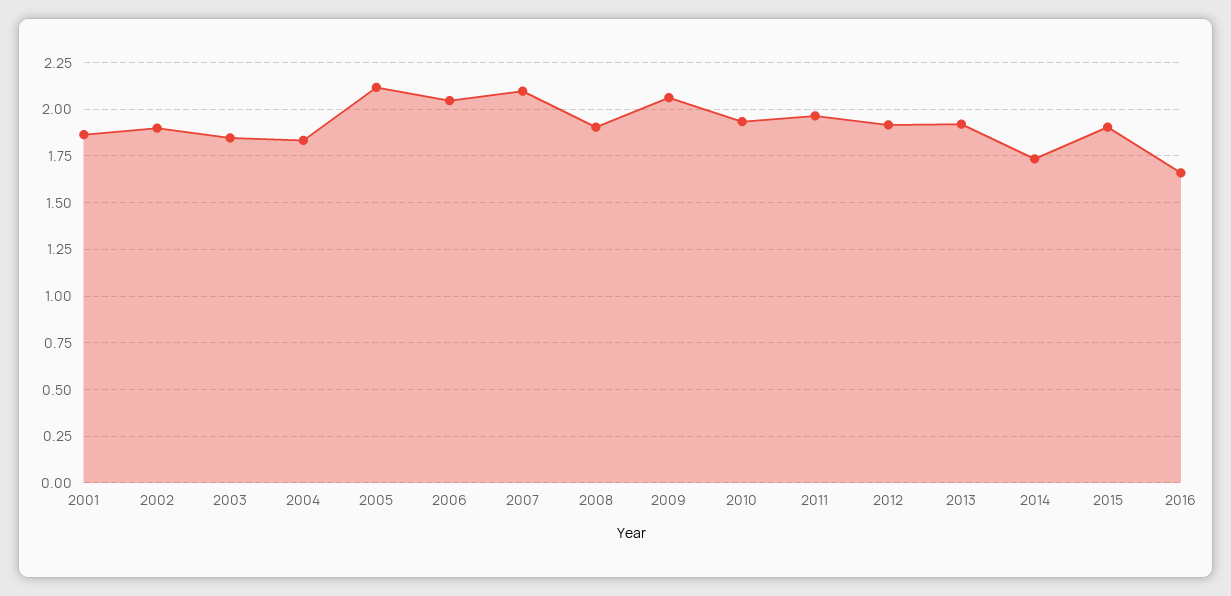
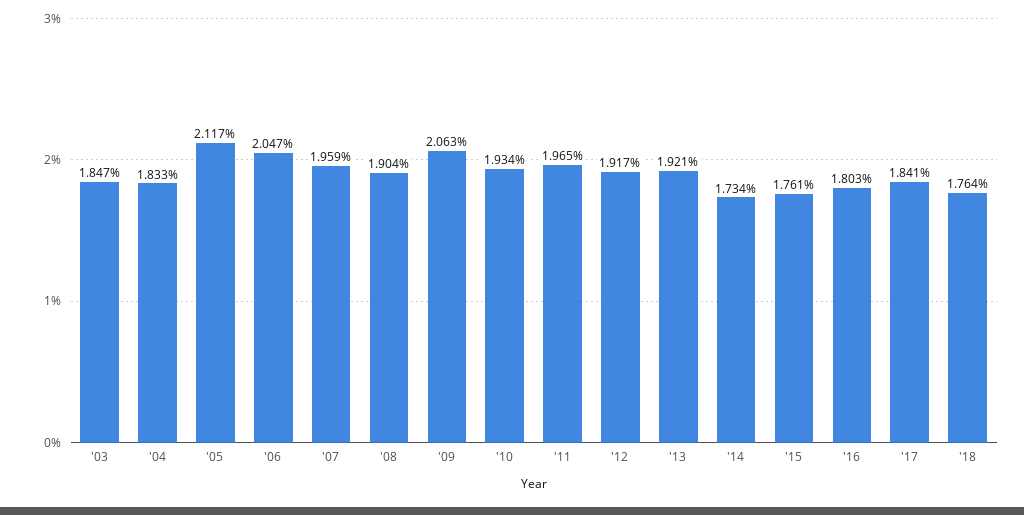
2001: 1.85 -> none
2002: 1.9 -> none
2007: 2.1 -> 1.959
2015: 1.9 -> 1.761
2016: 1.65 -> 1.803
'17: none -> 1.841
'18: none -> 1.764

